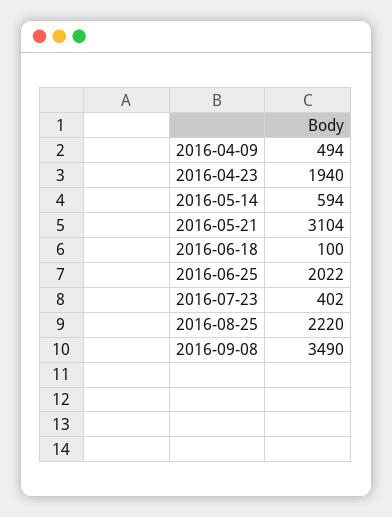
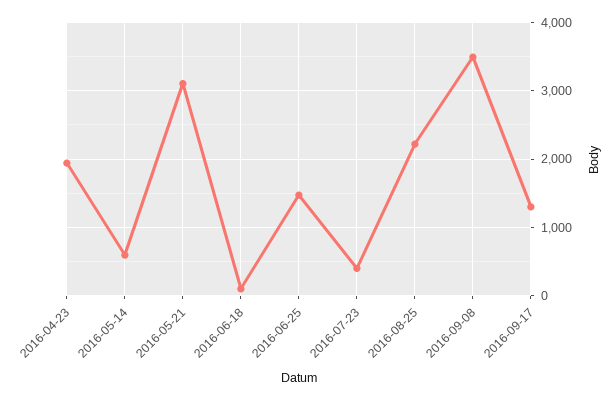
2016-04-09: 494 -> none
2016-06-25: 2022 -> 1500
2016-09-17: none -> 1300

